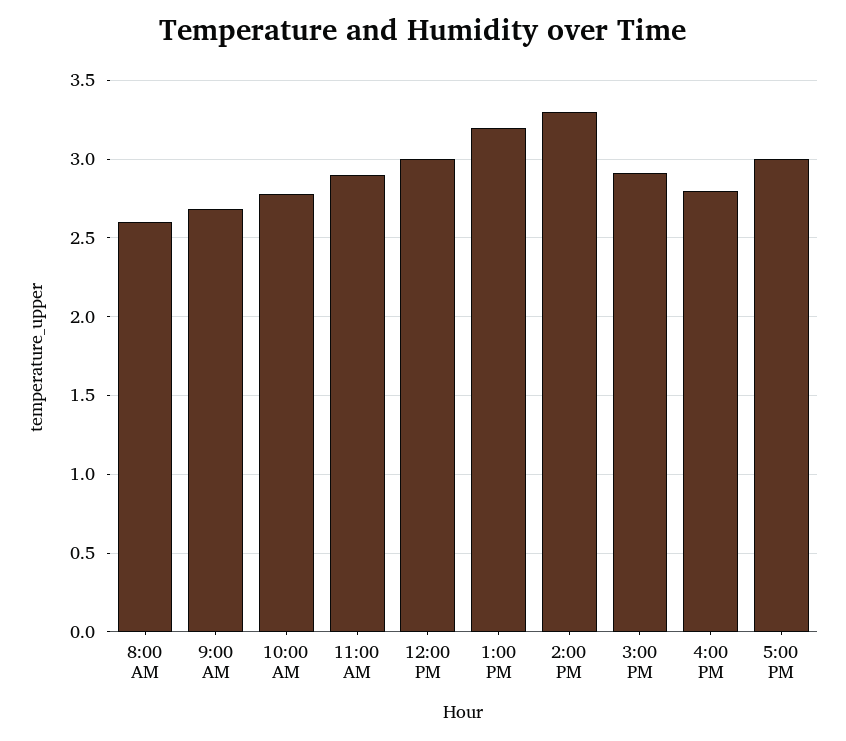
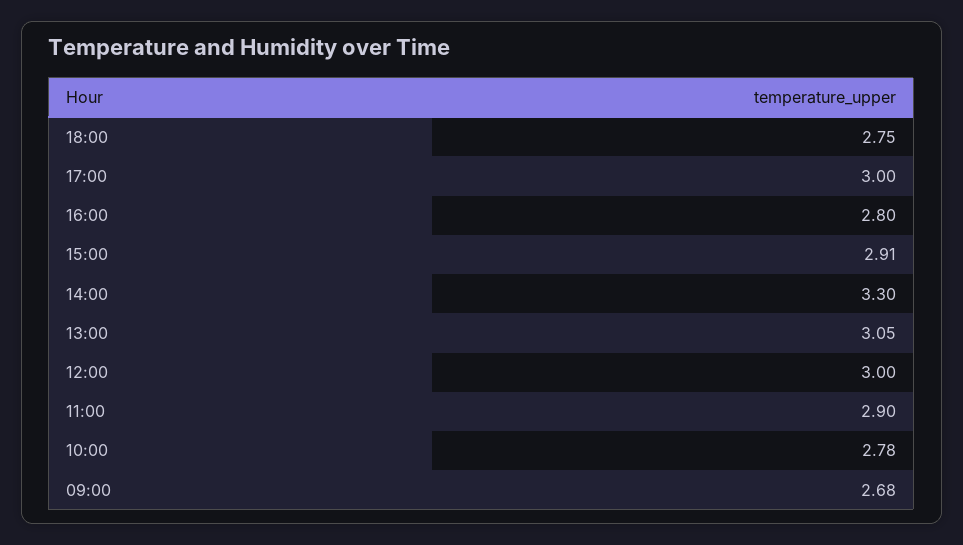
8:00 AM: 2.6 -> none
1:00 PM: 3.2 -> 3.05
18:00: none -> 2.75

